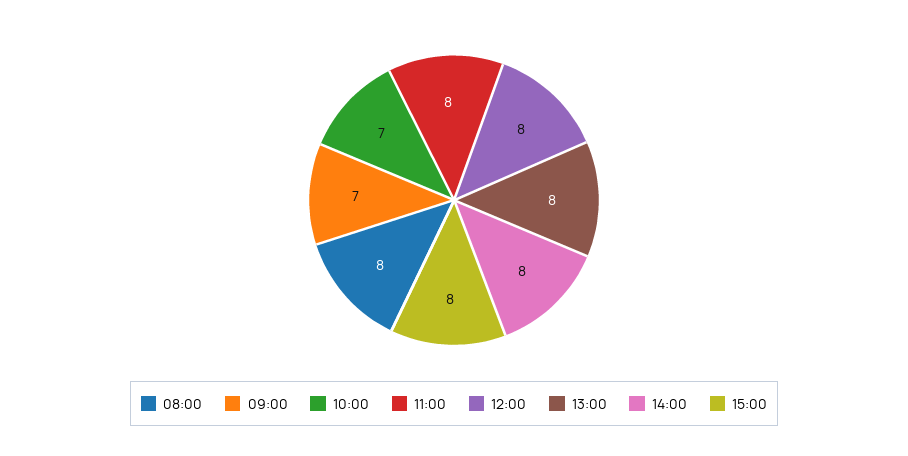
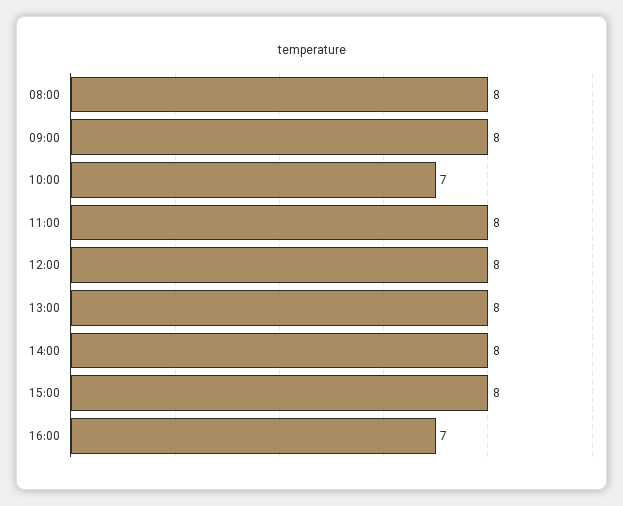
09:00: 7 -> 8
16:00: none -> 7

